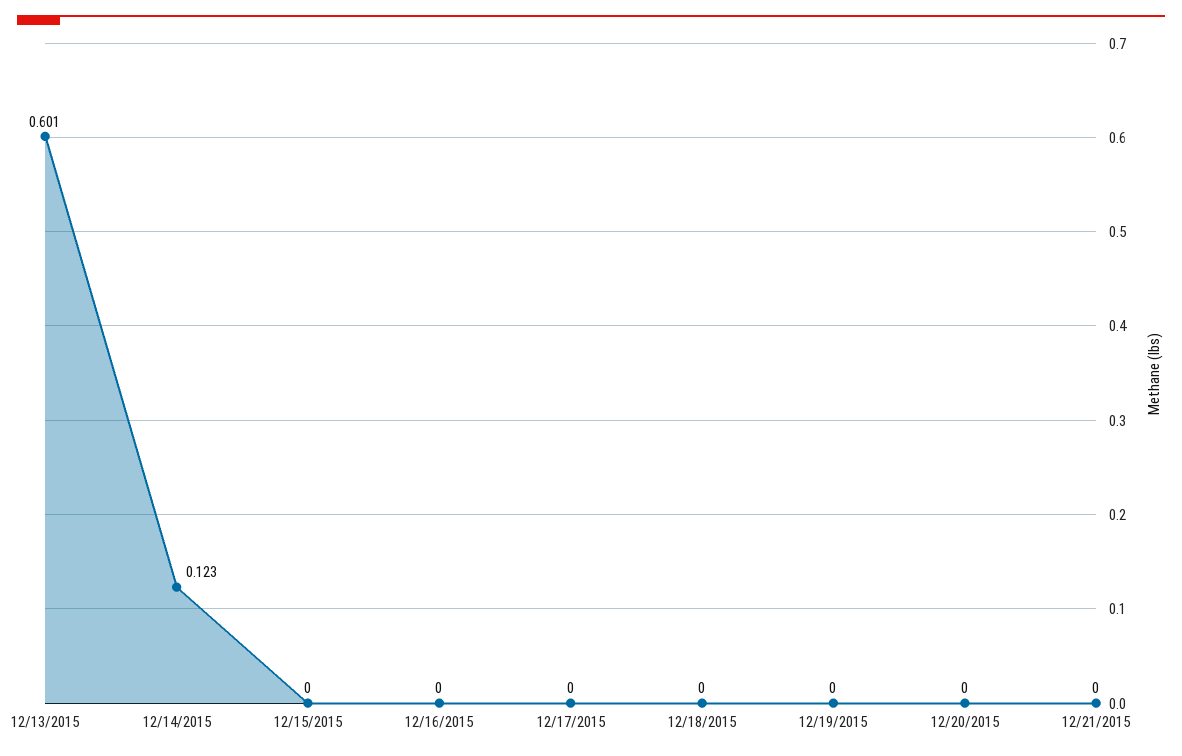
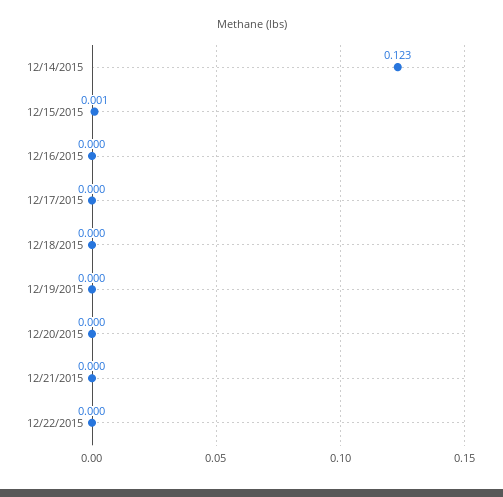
12/13/2015: 0.601 -> none
12/15/2015: 0 -> 0.001
12/22/2015: none -> 0

